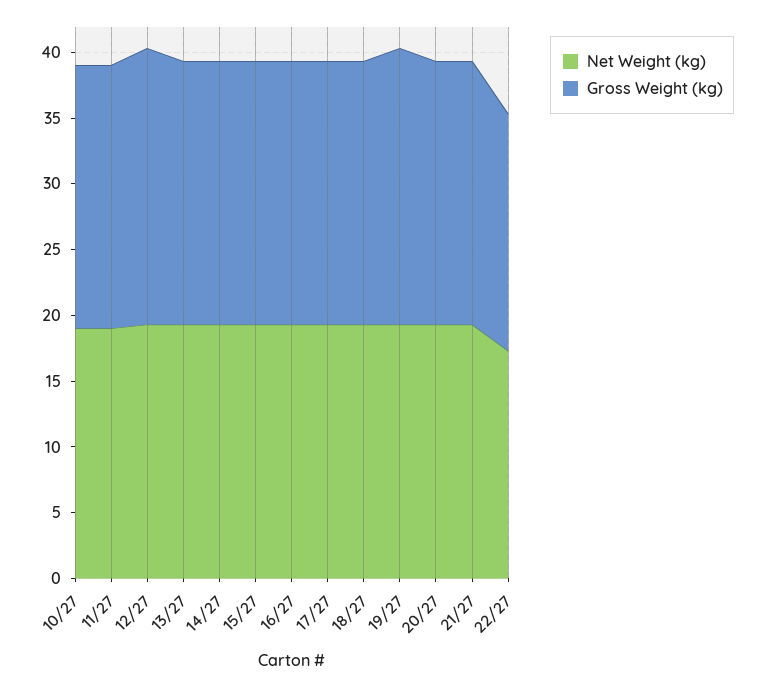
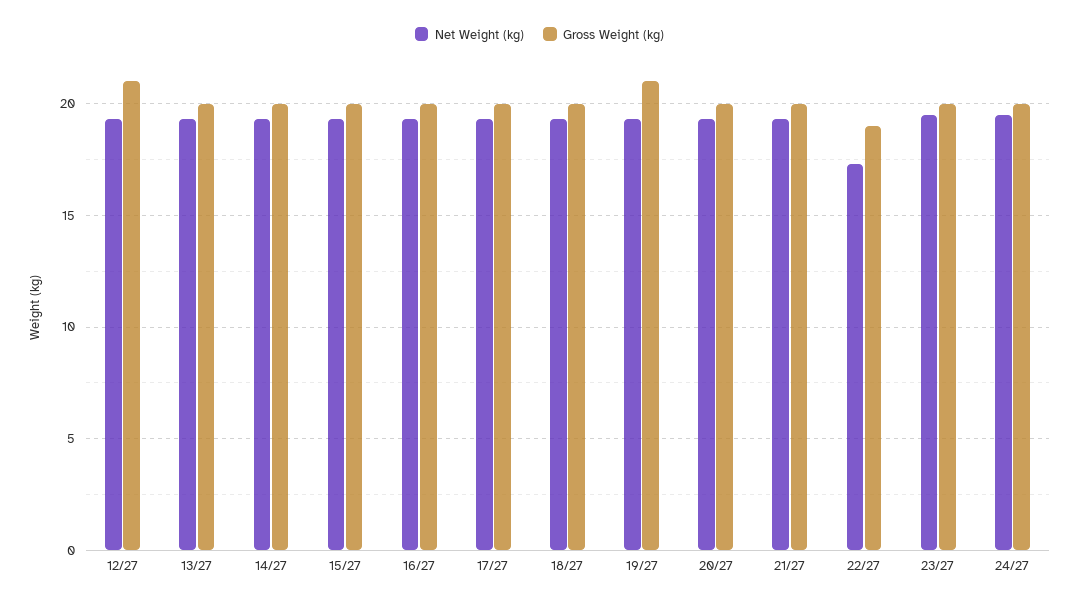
Net Weight (kg), 10/27: 19 -> none
Gross Weight (kg), 10/27: 20 -> none
Net Weight (kg), 11/27: 19 -> none
Gross Weight (kg), 11/27: 20 -> none
Gross Weight (kg), 22/27: 18 -> 19
Net Weight (kg), 23/27: none -> 19.5
Gross Weight (kg), 23/27: none -> 20
Net Weight (kg), 24/27: none -> 19.5
Gross Weight (kg), 24/27: none -> 20

